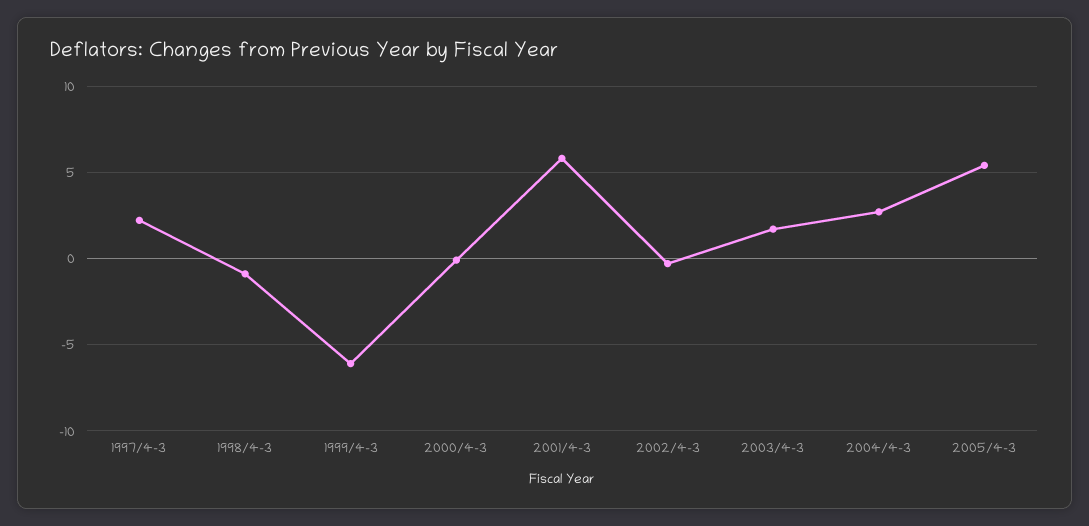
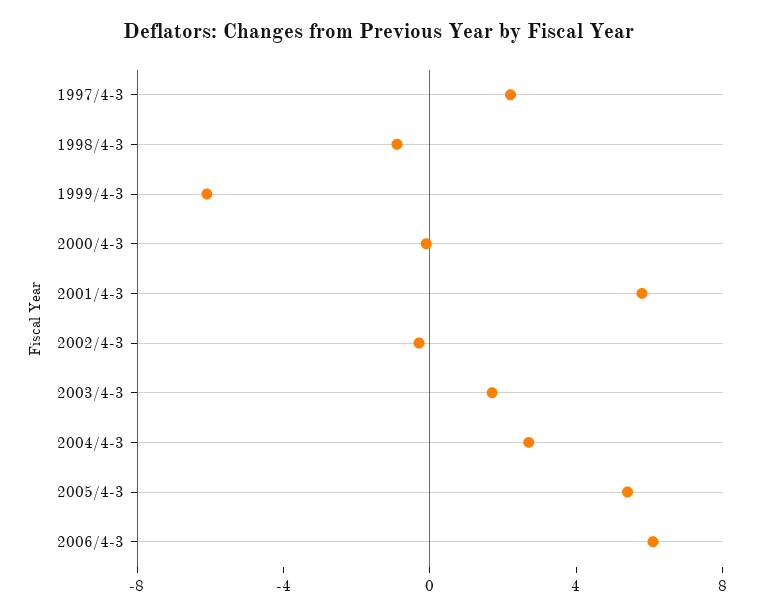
2006/4-3: none -> 6

